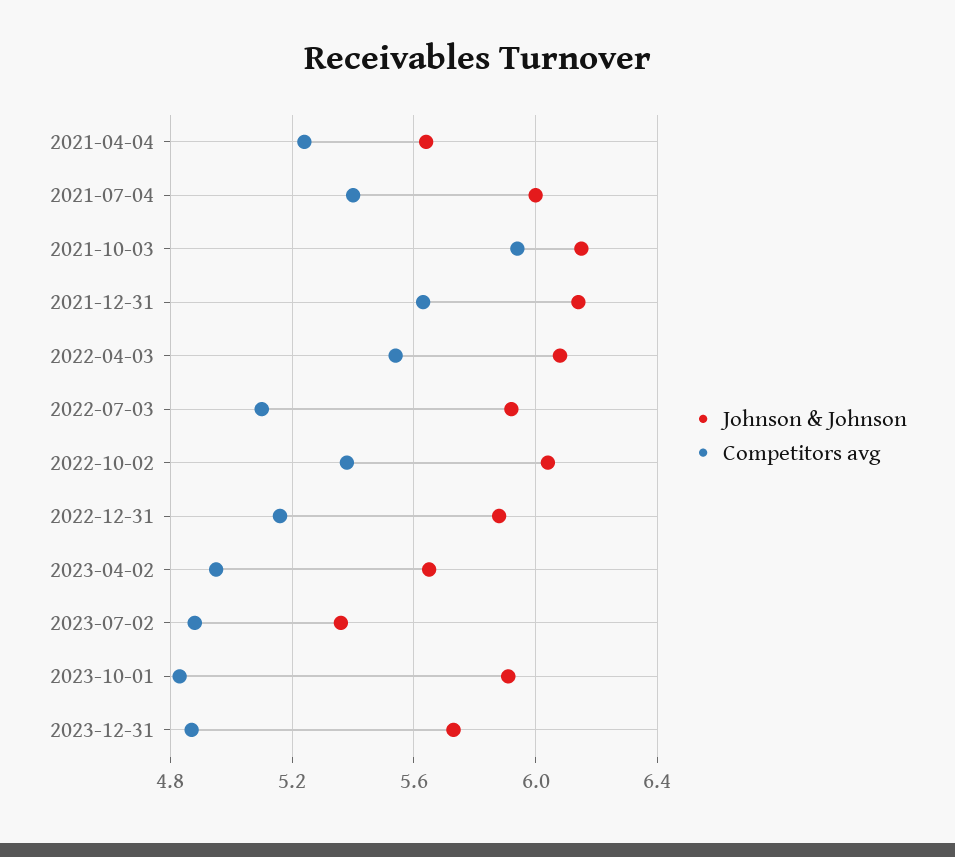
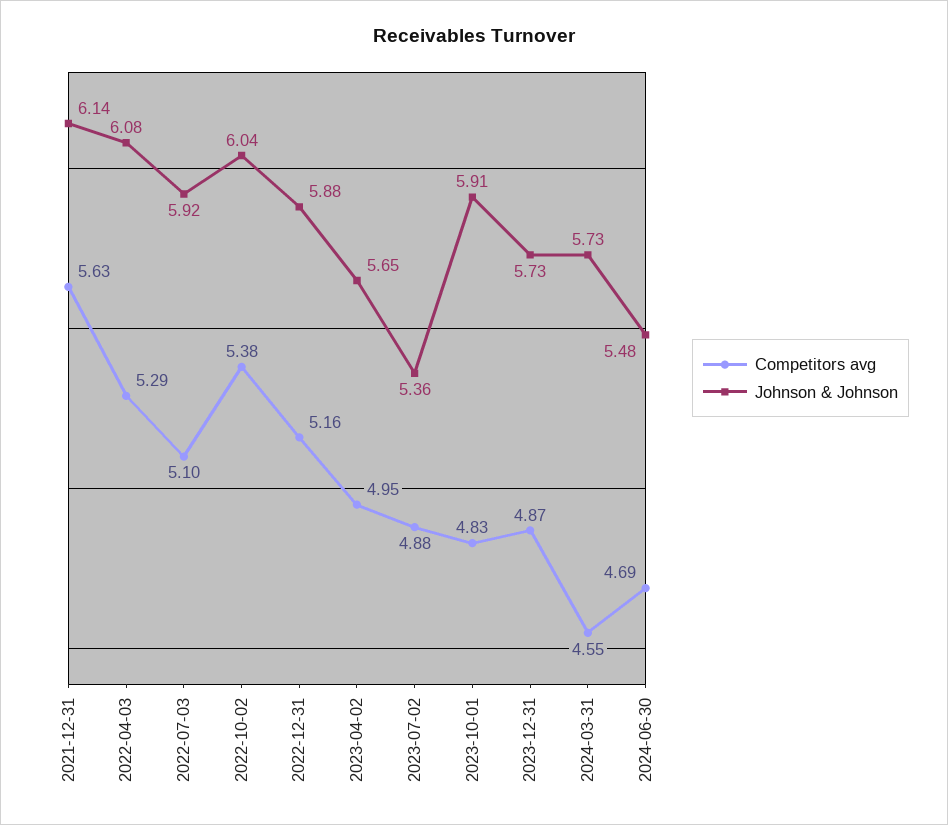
Johnson & Johnson, 2021-04-04: 5.65 -> none
Competitors avg, 2021-04-04: 5.25 -> none
Johnson & Johnson, 2021-07-04: 6 -> none
Competitors avg, 2021-07-04: 5.4 -> none
Johnson & Johnson, 2021-10-03: 6.15 -> none
Competitors avg, 2021-10-03: 5.95 -> none
Competitors avg, 2022-04-03: 5.55 -> 5.29
Competitors avg, 2024-03-31: none -> 4.55
Johnson & Johnson, 2024-03-31: none -> 5.73
Competitors avg, 2024-06-30: none -> 4.69
Johnson & Johnson, 2024-06-30: none -> 5.48

